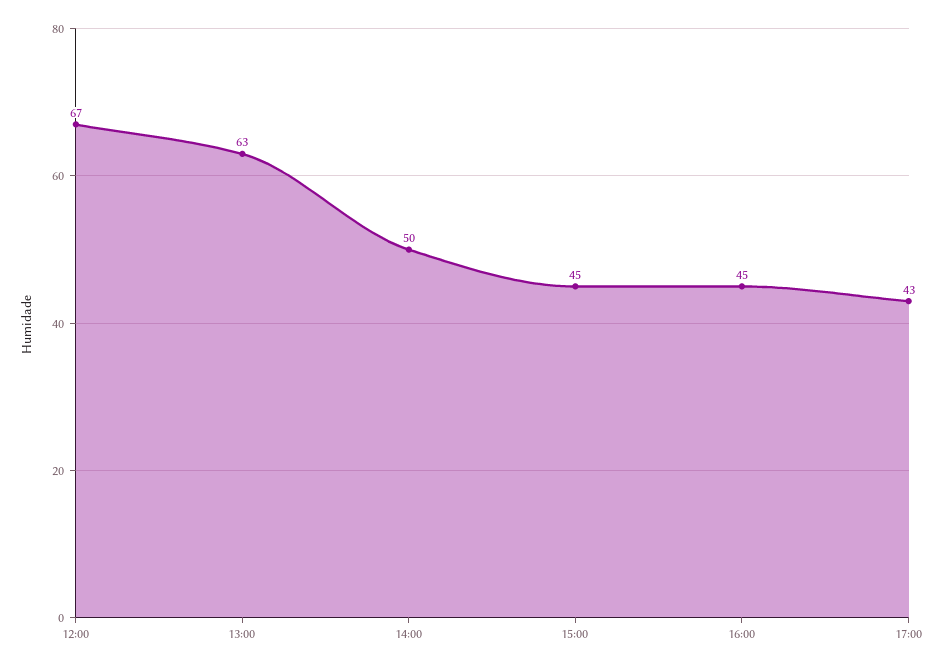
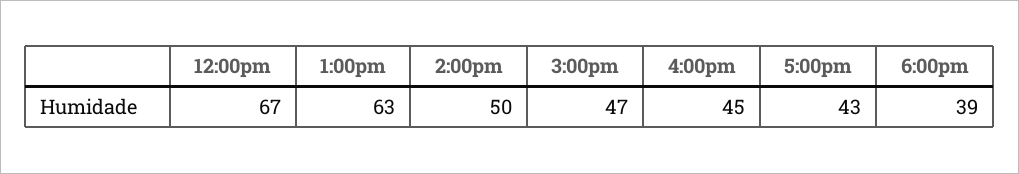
15:00: 45 -> 47
6:00pm: none -> 39

